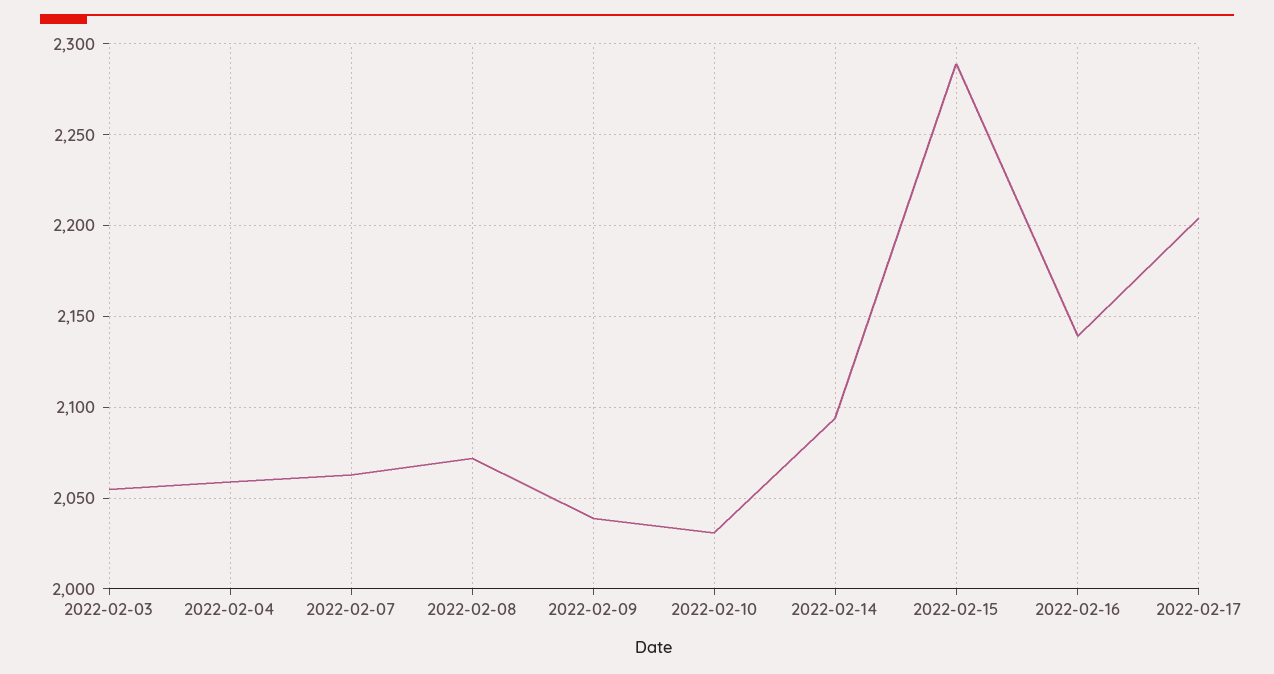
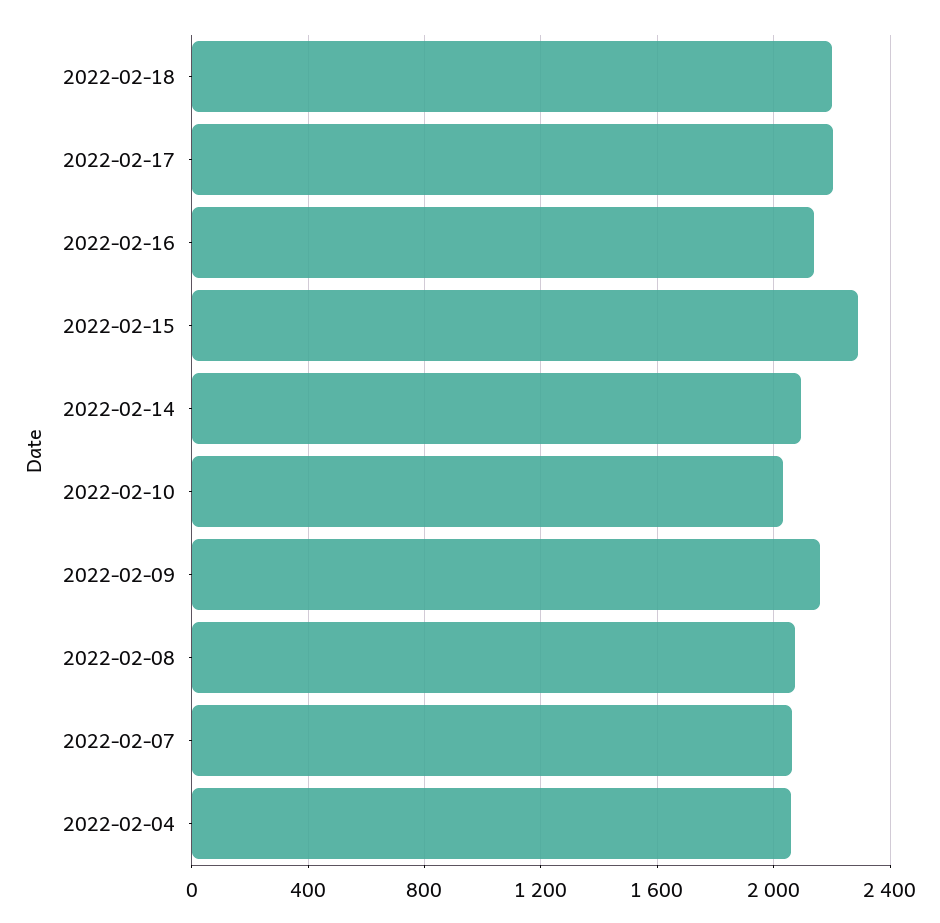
2022-02-03: 2055 -> none
2022-02-09: 2040 -> 2150
2022-02-18: none -> 2200

